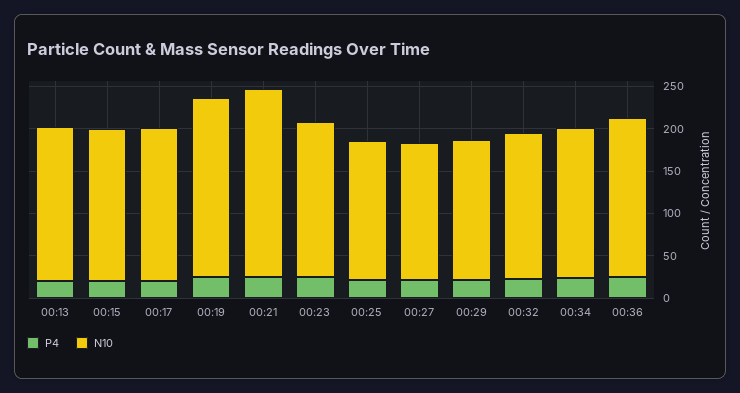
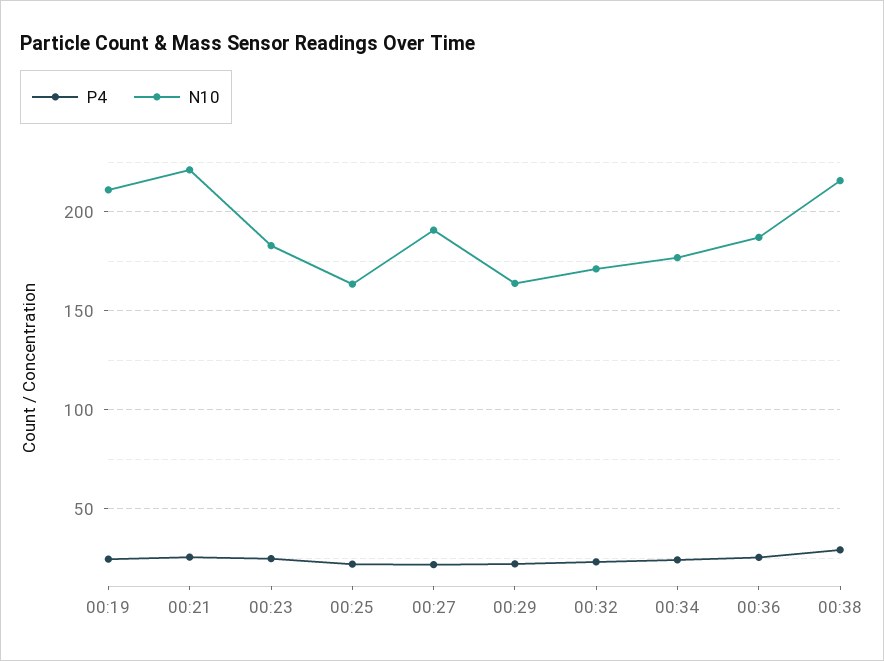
P4, 00:13: 20 -> none
N10, 00:13: 180 -> none
P4, 00:15: 20 -> none
N10, 00:15: 180 -> none
P4, 00:17: 20 -> none
N10, 00:17: 180 -> none
N10, 00:27: 160 -> 190
P4, 00:38: none -> 30
N10, 00:38: none -> 215

